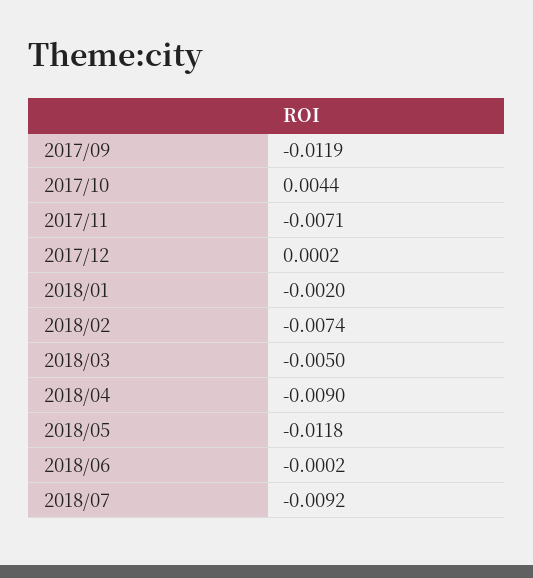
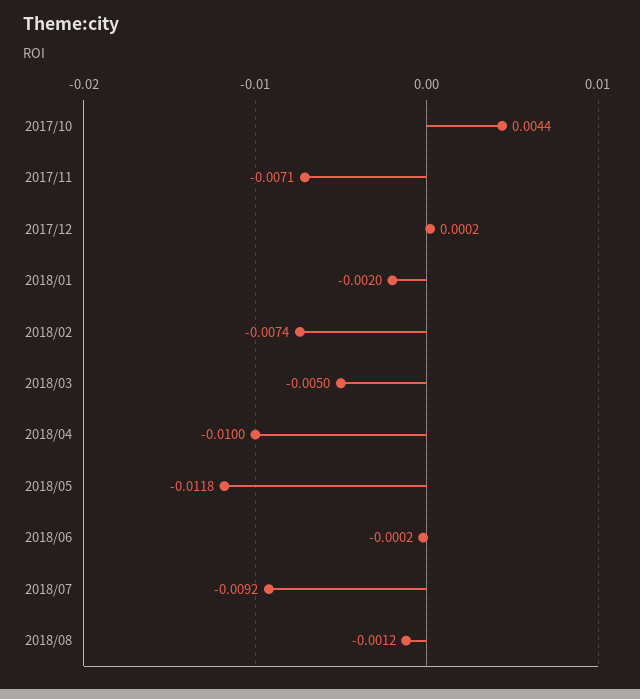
2017/09: -0.0119 -> none
2018/04: -0.009 -> -0.01
2018/08: none -> -0.0012

